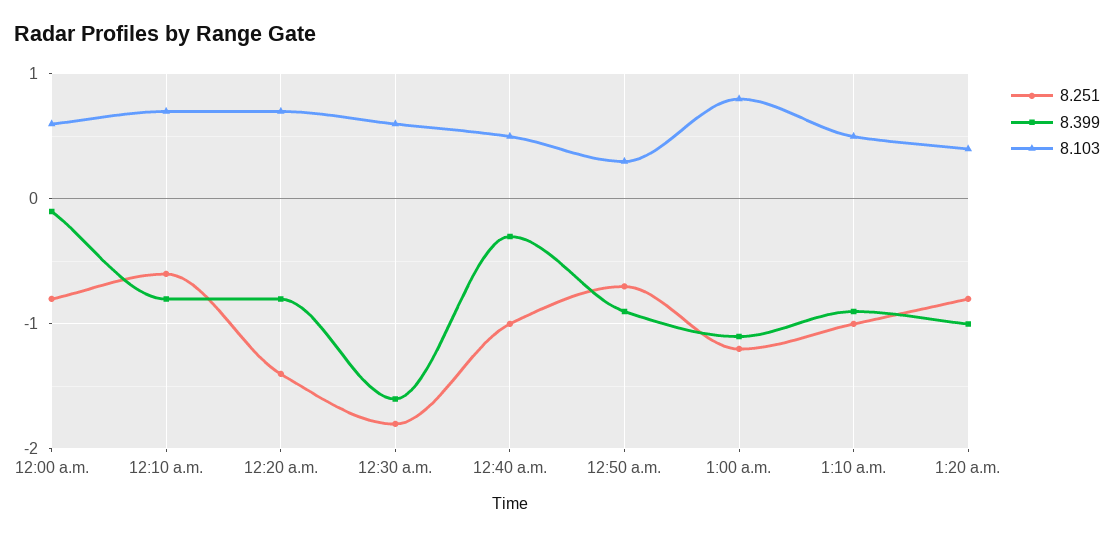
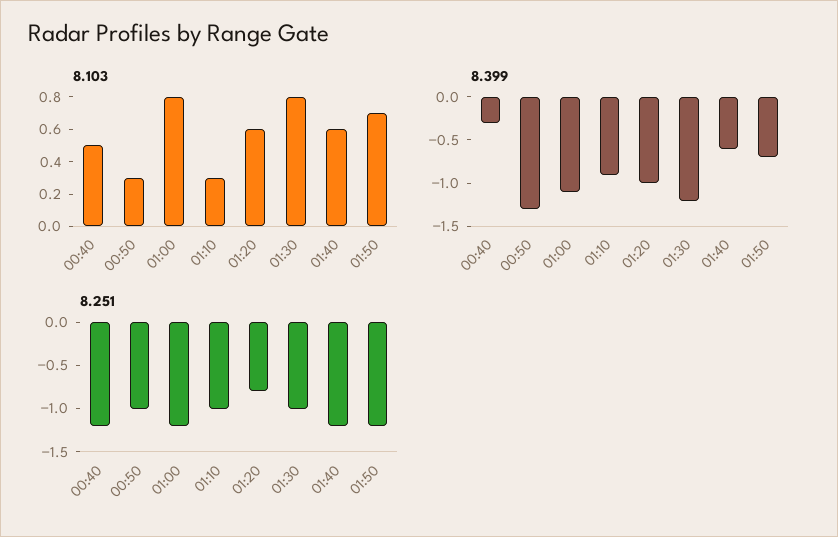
8.251, 12:00 a.m.: -0.8 -> none
8.399, 12:00 a.m.: -0.1 -> none
8.103, 12:00 a.m.: 0.6 -> none
8.251, 12:10 a.m.: -0.6 -> none
8.399, 12:10 a.m.: -0.8 -> none
8.103, 12:10 a.m.: 0.7 -> none
8.251, 12:20 a.m.: -1.4 -> none
8.399, 12:20 a.m.: -0.8 -> none
8.103, 12:20 a.m.: 0.7 -> none
8.251, 12:30 a.m.: -1.8 -> none
8.399, 12:30 a.m.: -1.6 -> none
8.103, 12:30 a.m.: 0.6 -> none
8.251, 12:40 a.m.: -1 -> -1.2
8.251, 12:50 a.m.: -0.7 -> -1
8.399, 12:50 a.m.: -0.9 -> -1.3
8.103, 1:10 a.m.: 0.5 -> 0.3
8.103, 1:20 a.m.: 0.4 -> 0.6
8.103, 01:30: none -> 0.8
8.103, 01:40: none -> 0.6
8.103, 01:50: none -> 0.7
8.399, 01:30: none -> -1.2
8.399, 01:40: none -> -0.6
8.399, 01:50: none -> -0.7
8.251, 01:30: none -> -1
8.251, 01:40: none -> -1.2
8.251, 01:50: none -> -1.2

